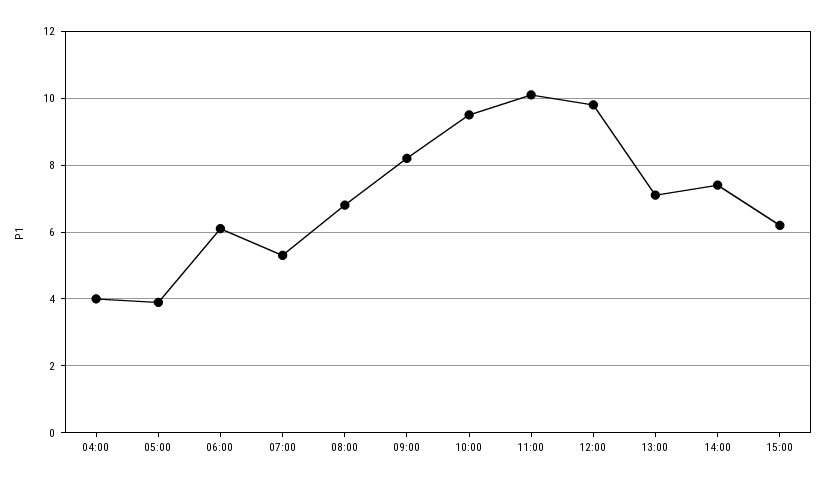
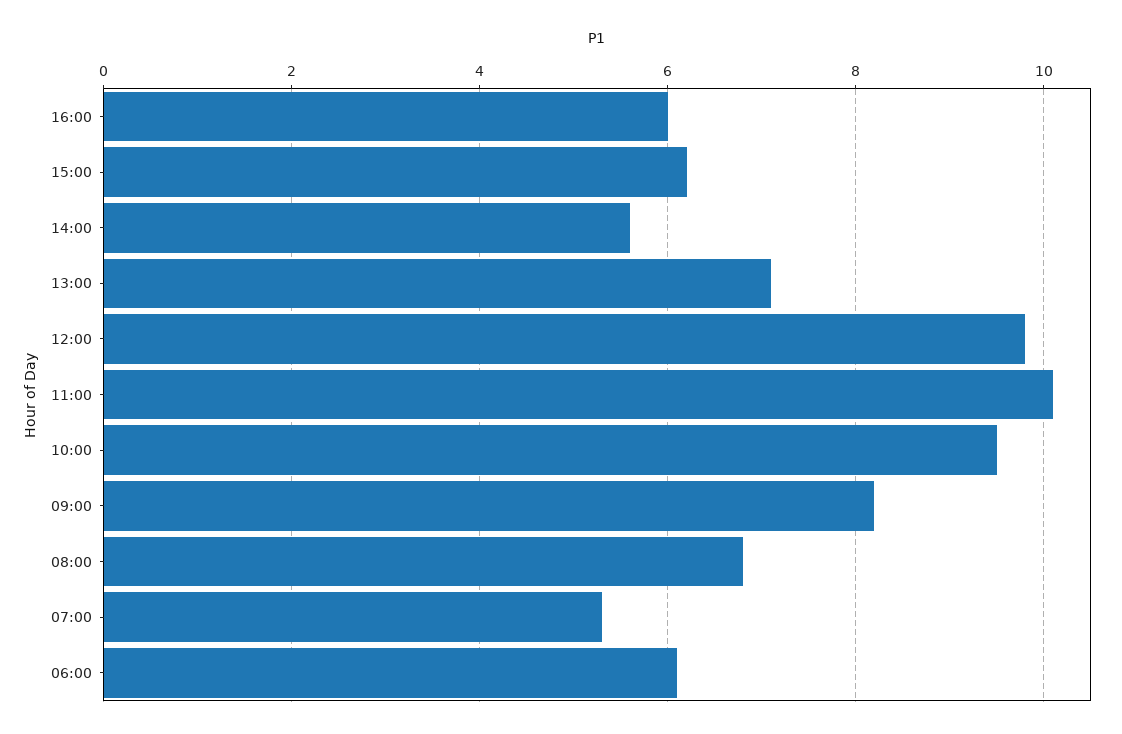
04:00: 4 -> none
05:00: 4 -> none
14:00: 7.5 -> 5.5
16:00: none -> 6

